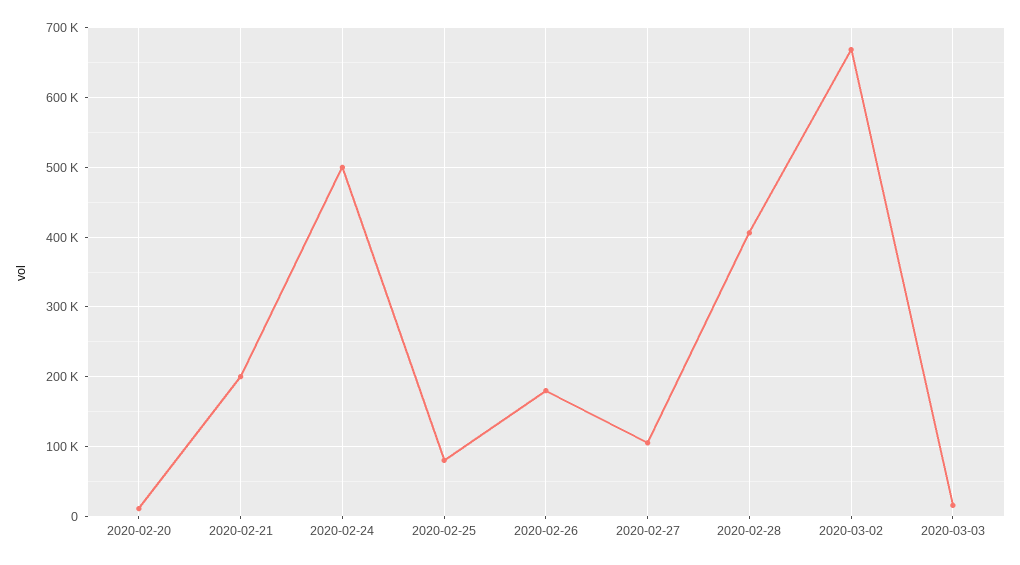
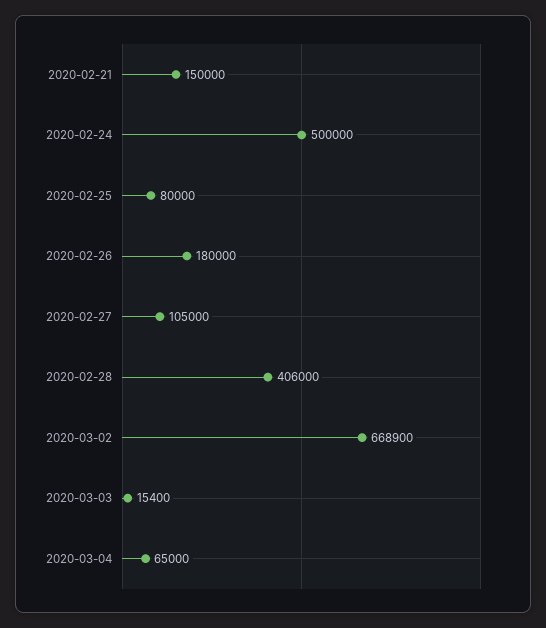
2020-02-20: 10000 -> none
2020-02-21: 200000 -> 150000
2020-03-04: none -> 65000

